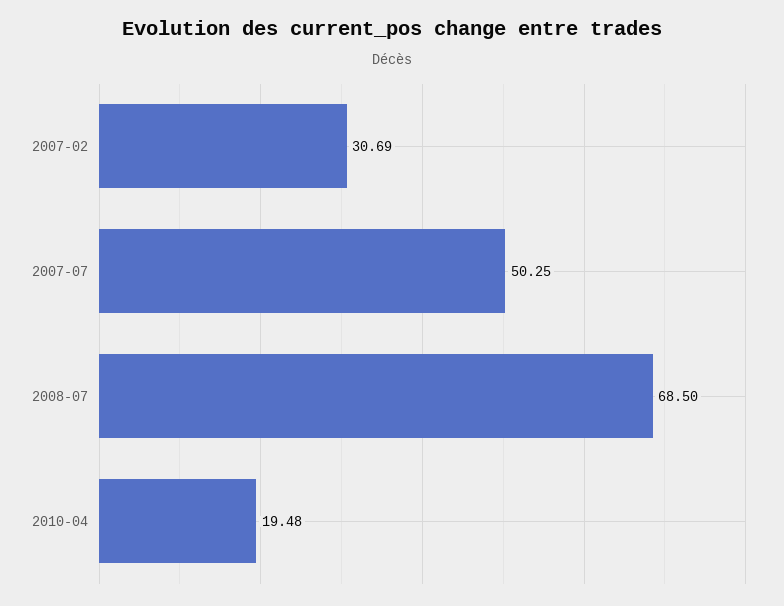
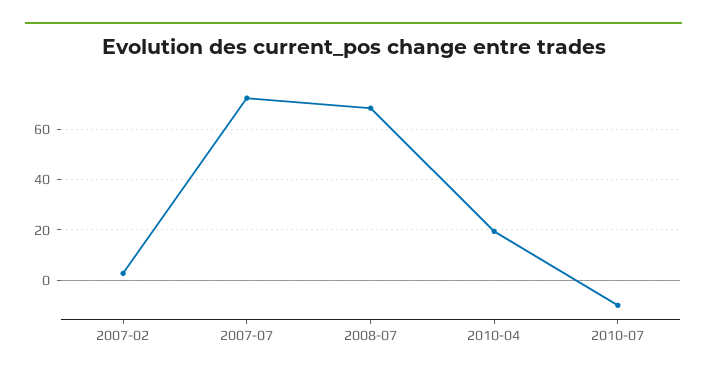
2007-02: 30.69 -> 2.5
2007-07: 50.25 -> 72.5
2010-07: none -> -10

